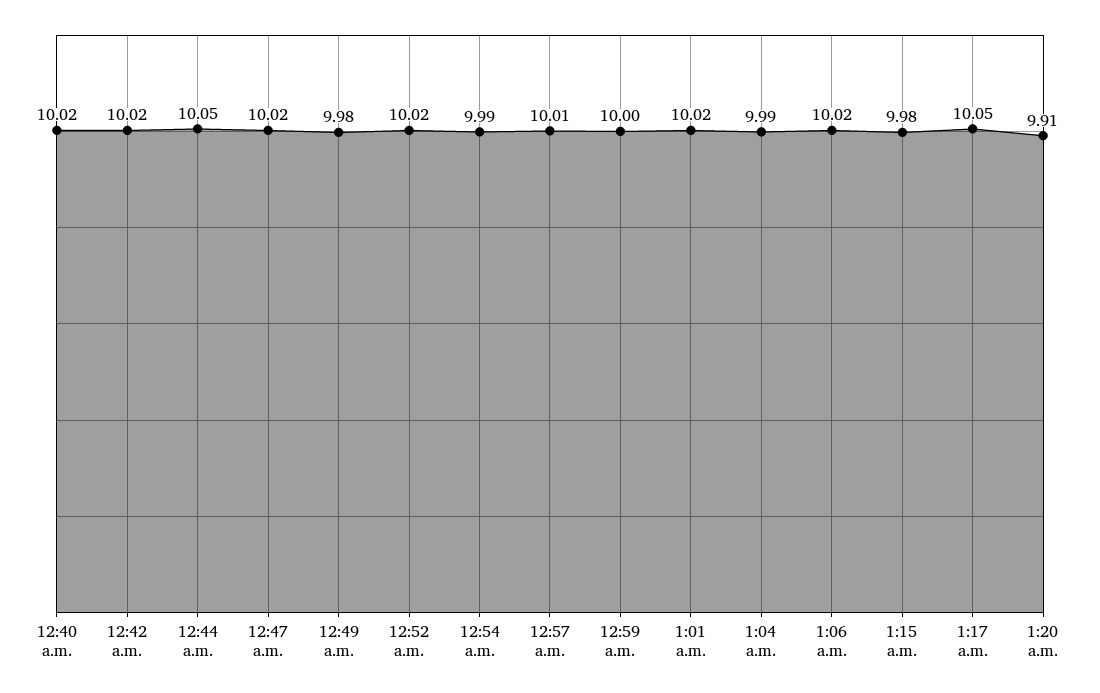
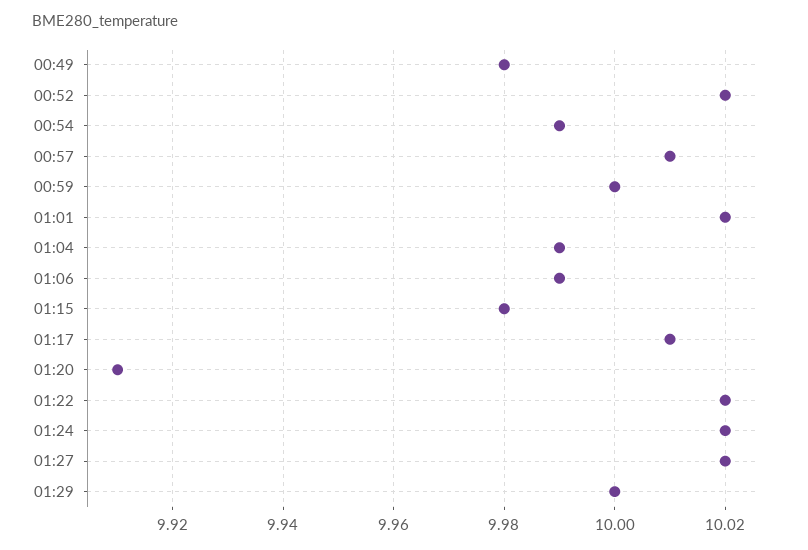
12:40 a.m.: 10.02 -> none
12:42 a.m.: 10.02 -> none
12:44 a.m.: 10.05 -> none
12:47 a.m.: 10.02 -> none
1:06 a.m.: 10.02 -> 9.99
1:17 a.m.: 10.05 -> 10.01
01:22: none -> 10.02
01:24: none -> 10.02
01:27: none -> 10.02
01:29: none -> 10

